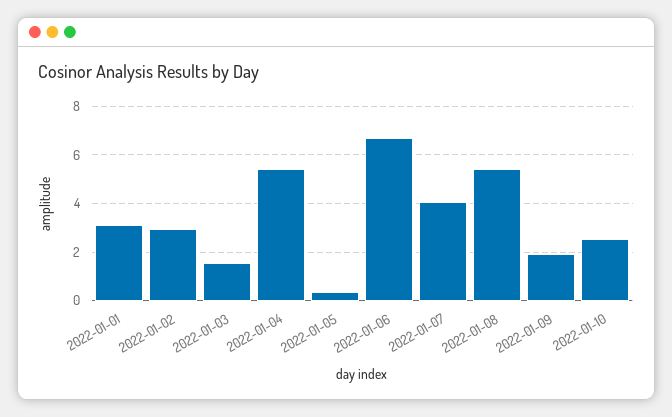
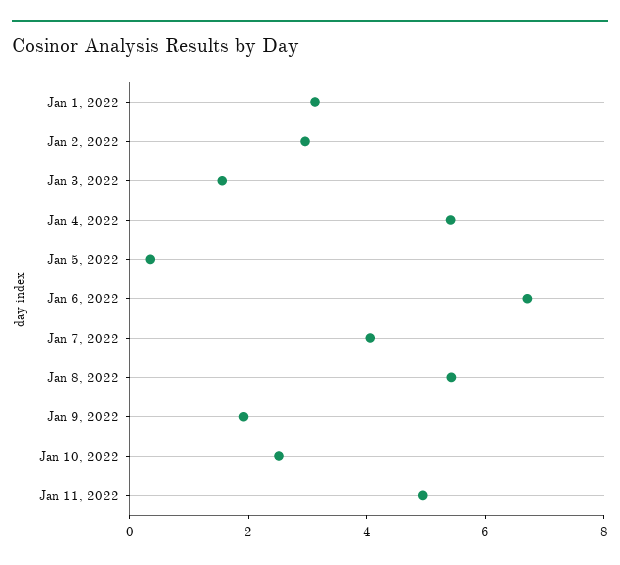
Jan 11, 2022: none -> 5

